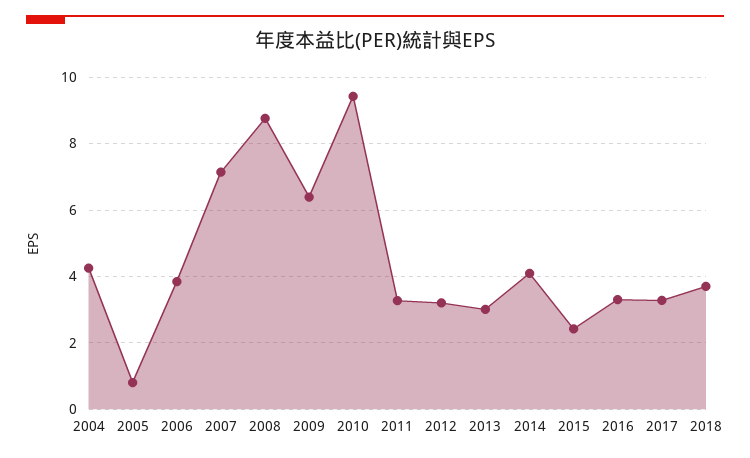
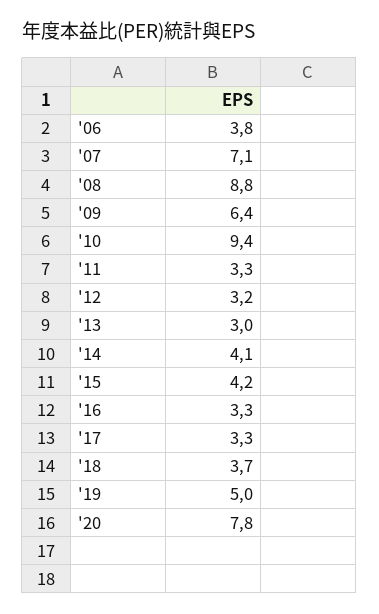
2004: 4.2 -> none
2005: 0.8 -> none
2015: 2.4 -> 4.2
'19: none -> 5
'20: none -> 7.8

